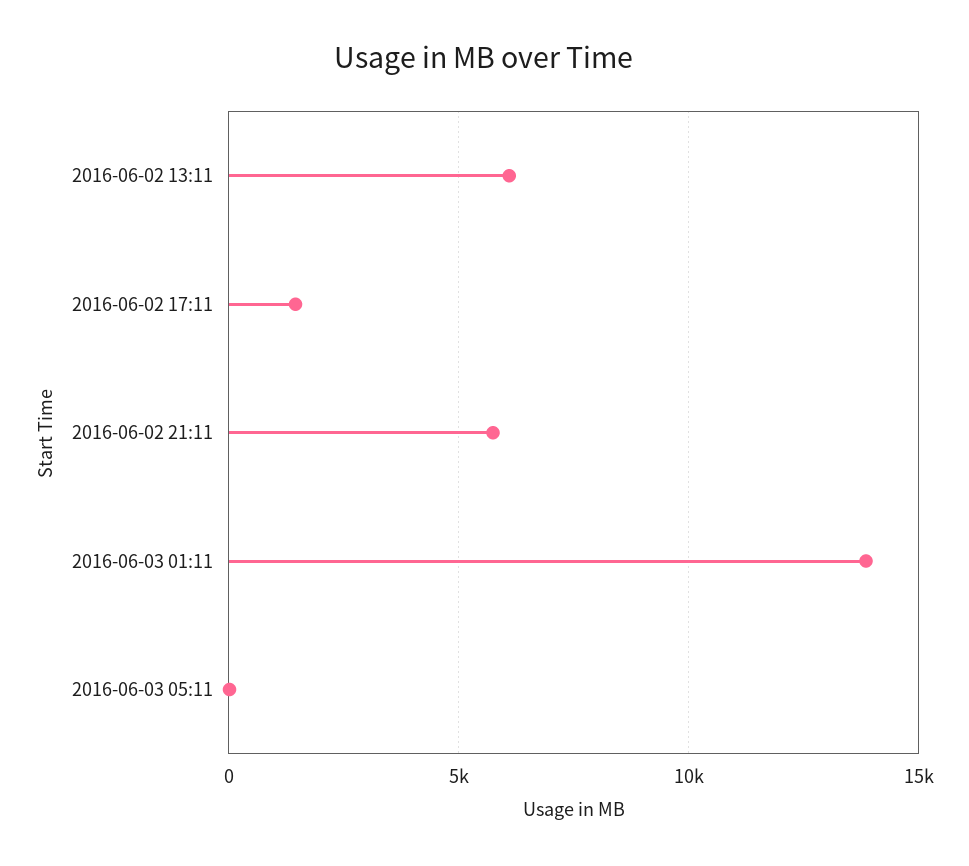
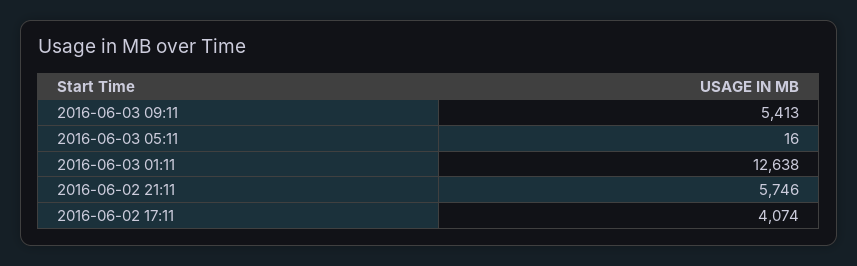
2016-06-02 13:11: 6000 -> none
2016-06-02 17:11: 1500 -> 4074
2016-06-03 01:11: 14000 -> 12638
2016-06-03 09:11: none -> 5413

